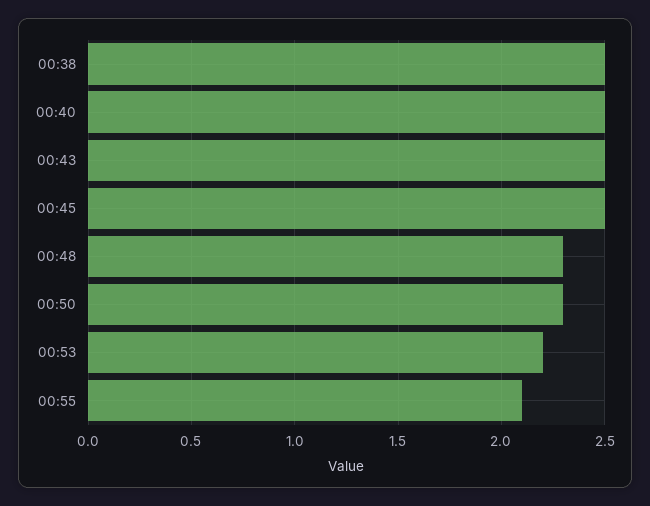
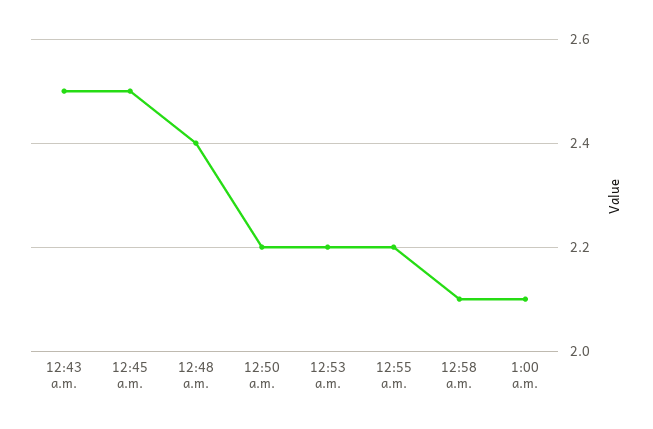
00:38: 2.5 -> none
00:40: 2.5 -> none
00:48: 2.3 -> 2.4
00:50: 2.3 -> 2.2
00:55: 2.1 -> 2.2
12:58 a.m.: none -> 2.1
1:00 a.m.: none -> 2.1

